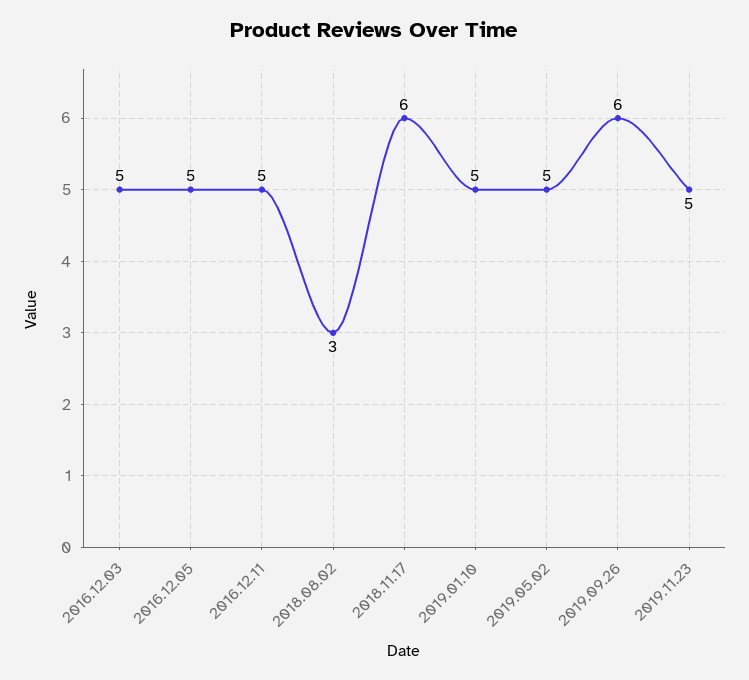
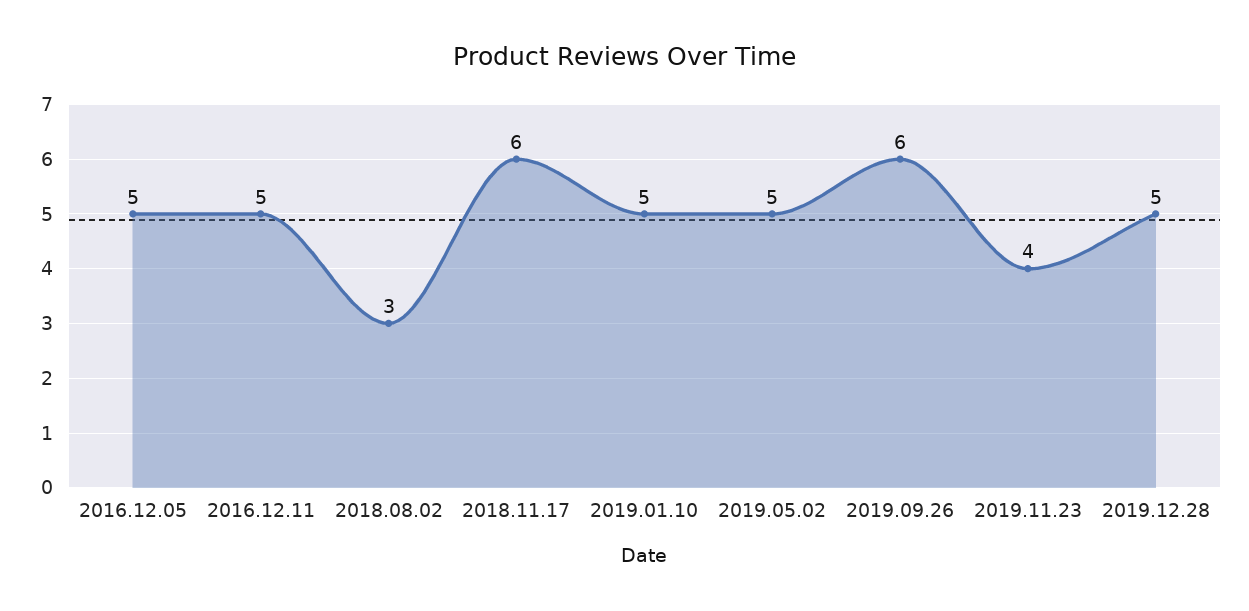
2016.12.03: 5 -> none
2019.11.23: 5 -> 4
2019.12.28: none -> 5

